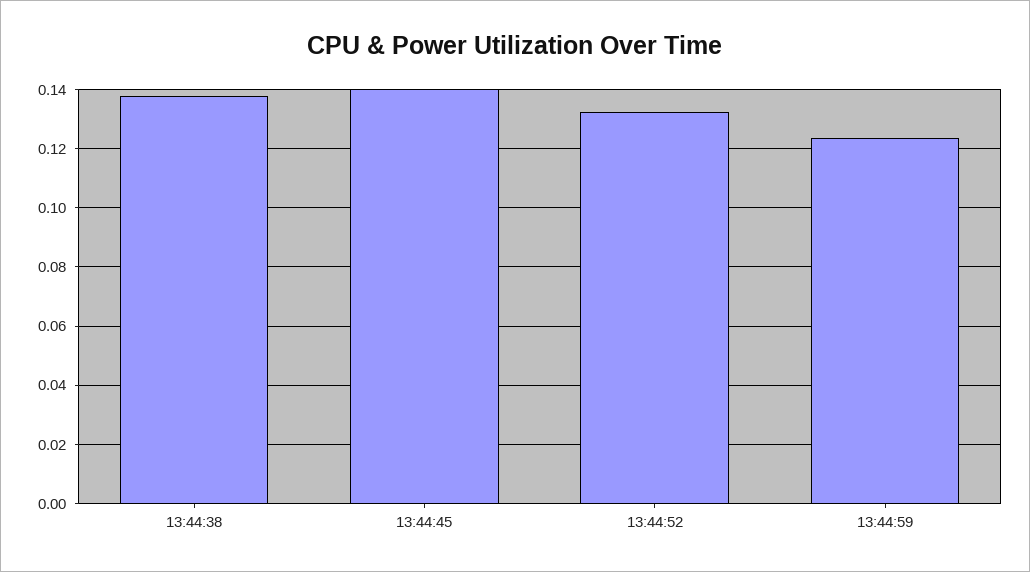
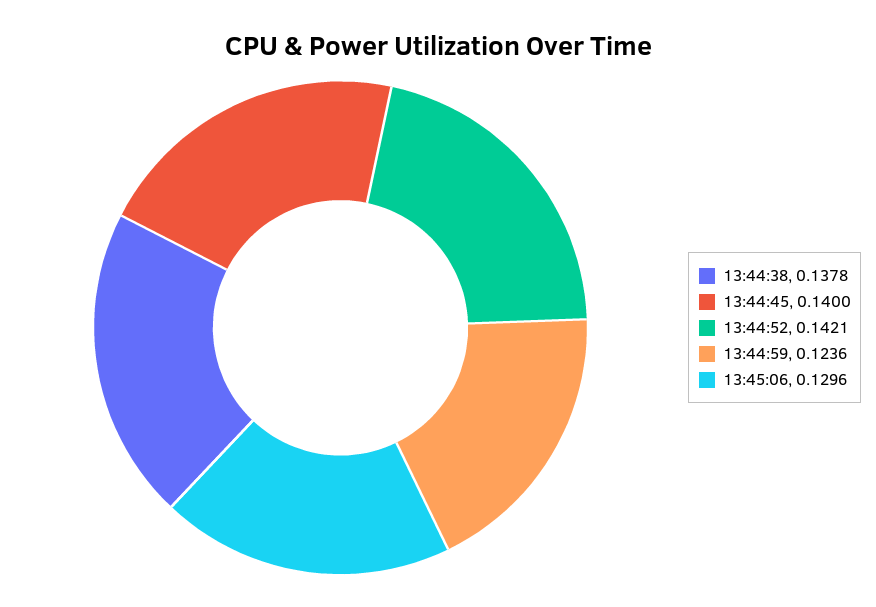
13:44:52: 0.1325 -> 0.1421
13:45:06: none -> 0.1296

